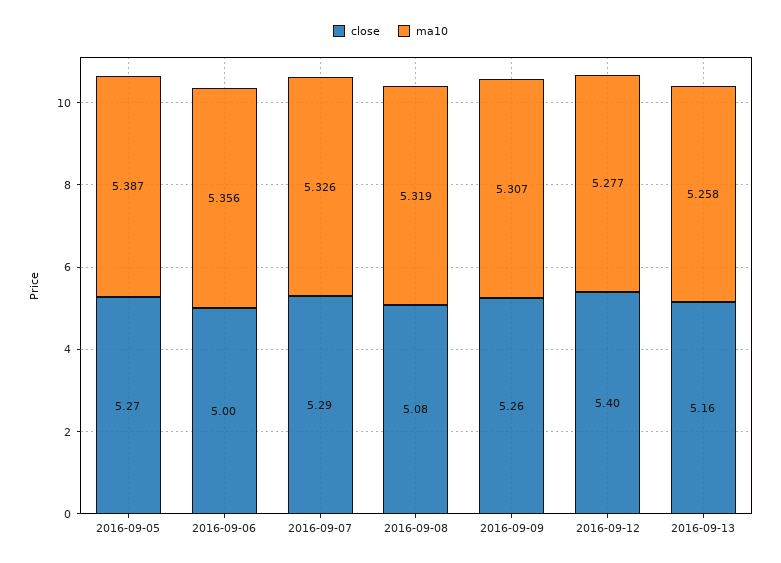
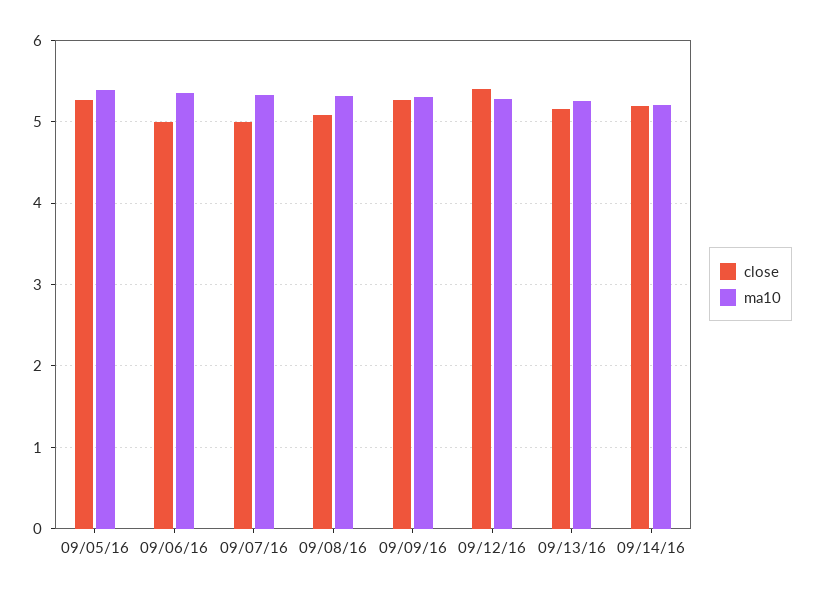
close, 2016-09-07: 5.29 -> 5
close, 09/14/16: none -> 5.2
ma10, 09/14/16: none -> 5.2

